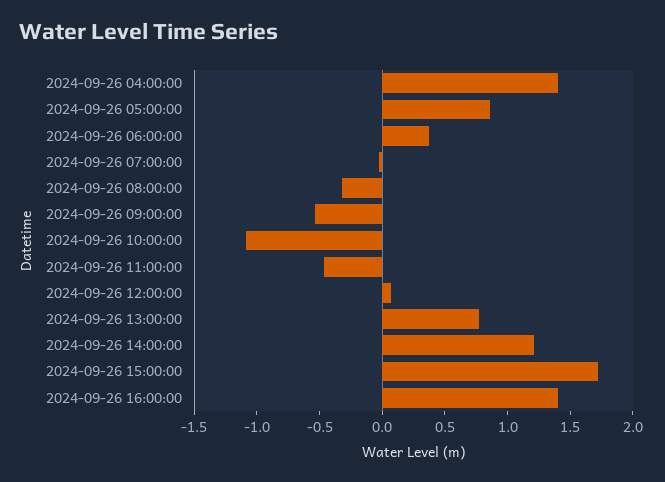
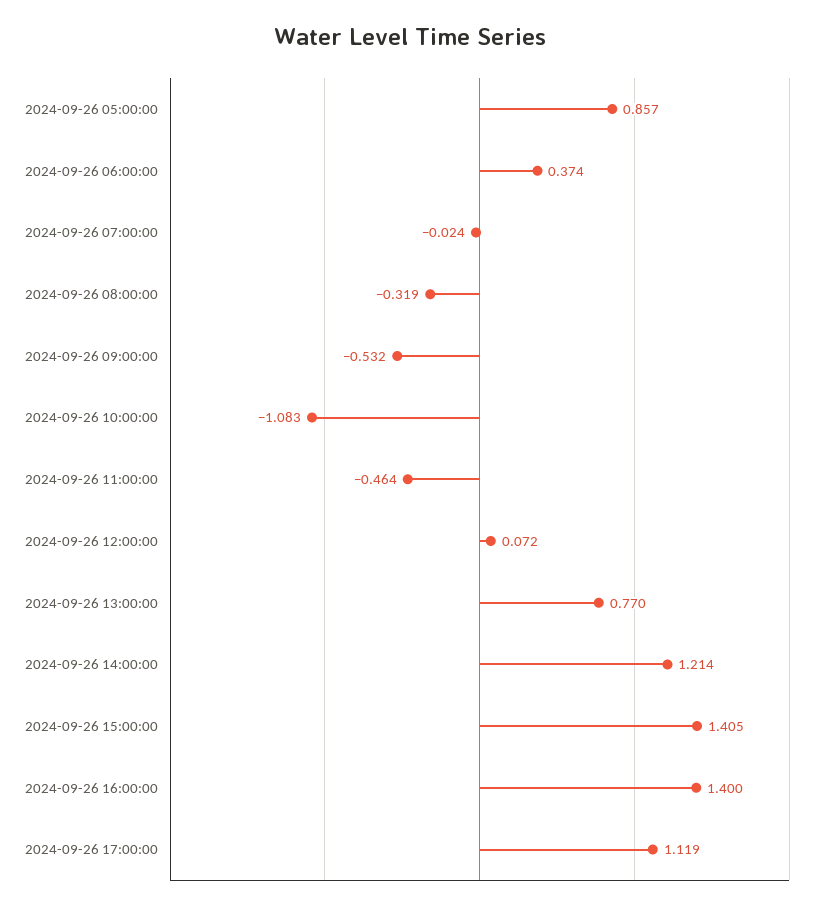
2024-09-26 04:00:00: 1.4 -> none
2024-09-26 15:00:00: 1.7 -> 1.405
2024-09-26 17:00:00: none -> 1.119

